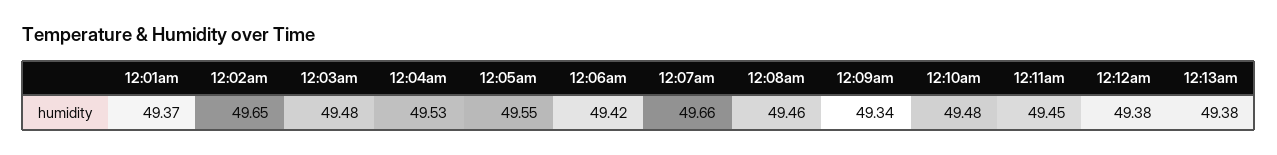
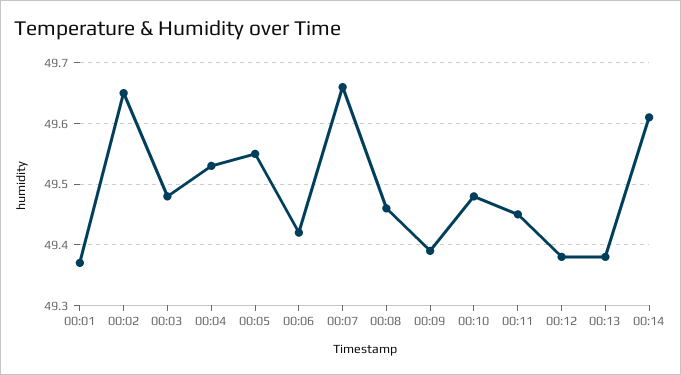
12:09am: 49.34 -> 49.39
00:14: none -> 49.61

